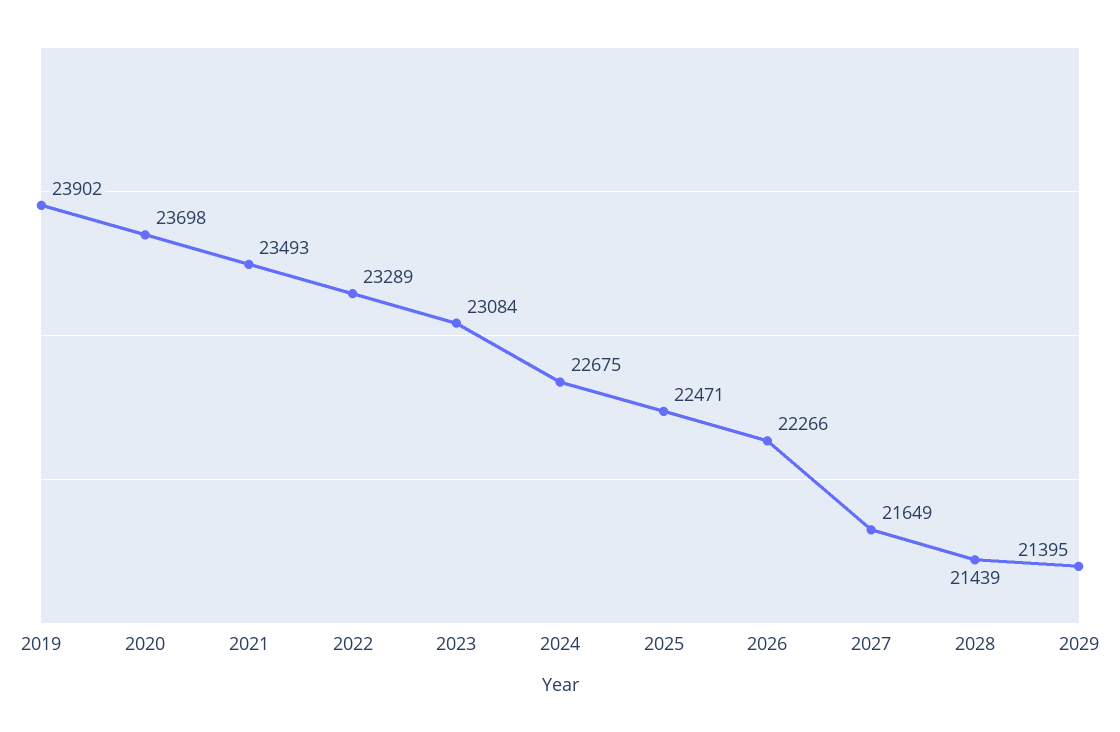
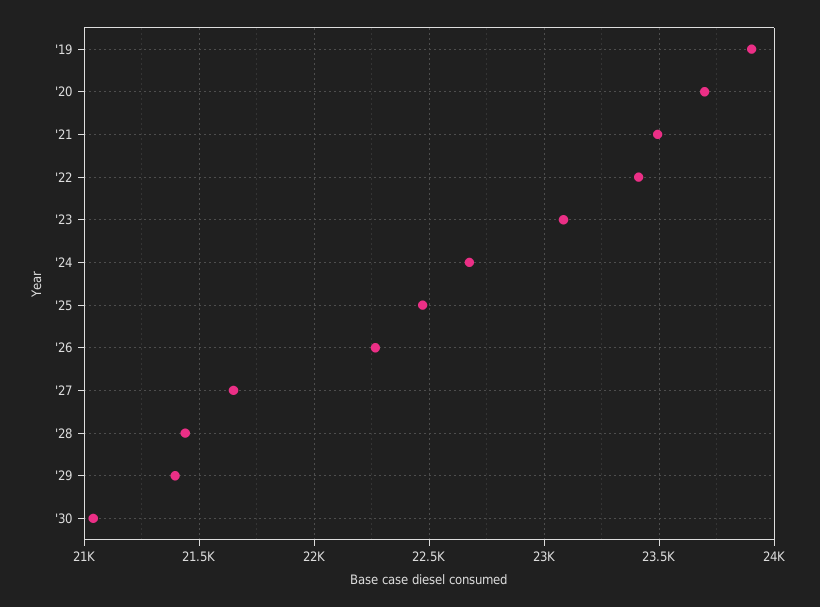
2022: 23289 -> 23400
'30: none -> 21050

